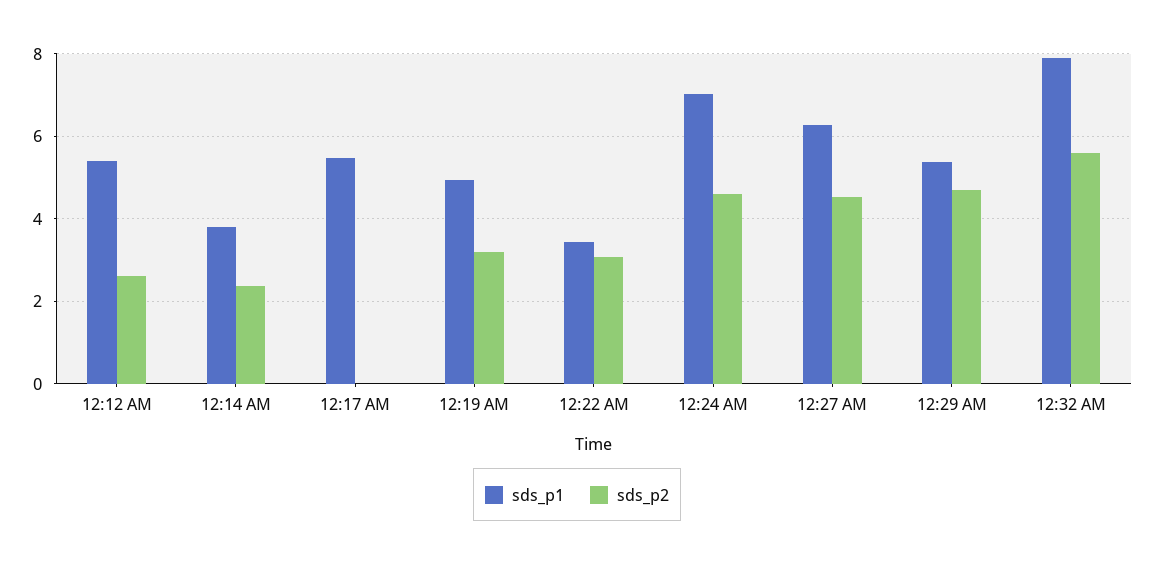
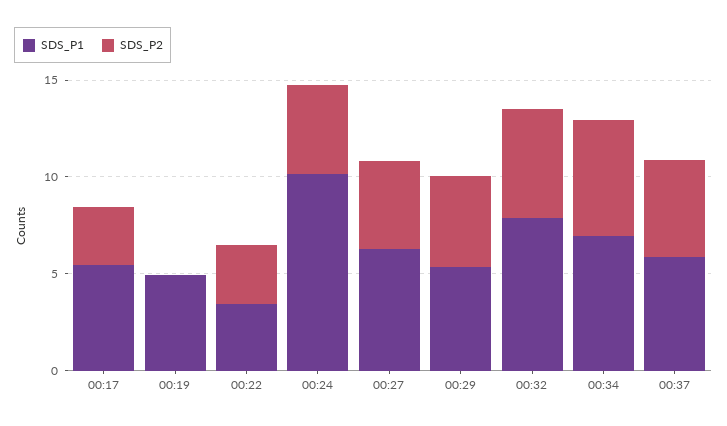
sds_p1, 12:12 AM: 5.4 -> none
sds_p2, 12:12 AM: 2.6 -> none
sds_p1, 12:14 AM: 3.8 -> none
sds_p2, 12:14 AM: 2.4 -> none
sds_p2, 12:17 AM: 0 -> 3
sds_p2, 12:19 AM: 3.2 -> 0
sds_p1, 12:24 AM: 7 -> 10
sds_p1, 00:34: none -> 7
sds_p2, 00:34: none -> 6
sds_p1, 00:37: none -> 6
sds_p2, 00:37: none -> 5

